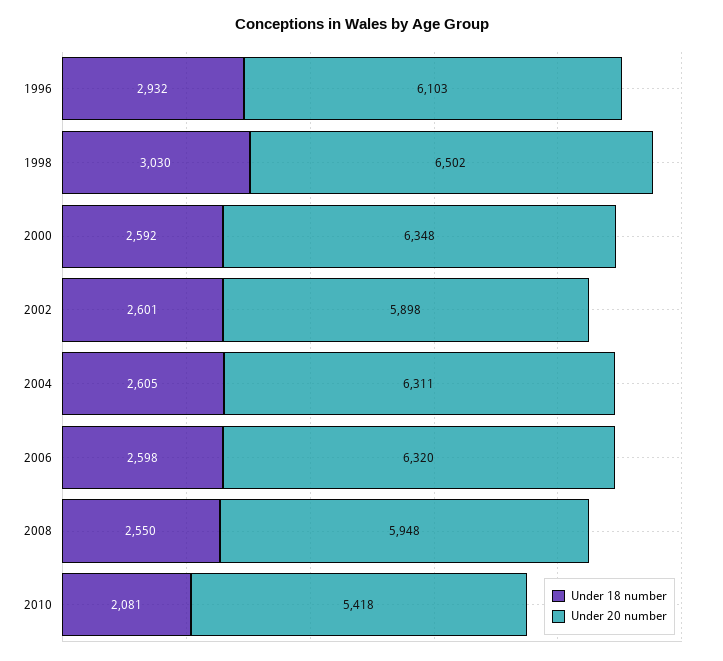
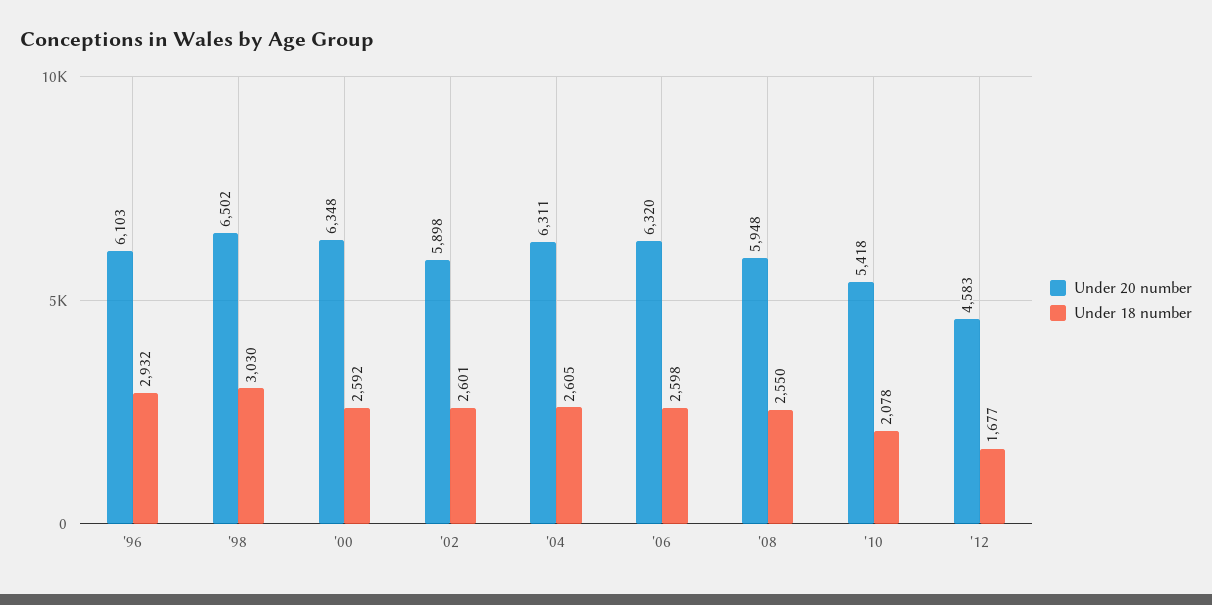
Under 18 number, 2010: 2081 -> 2078
Under 20 number, '12: none -> 4583
Under 18 number, '12: none -> 1677

